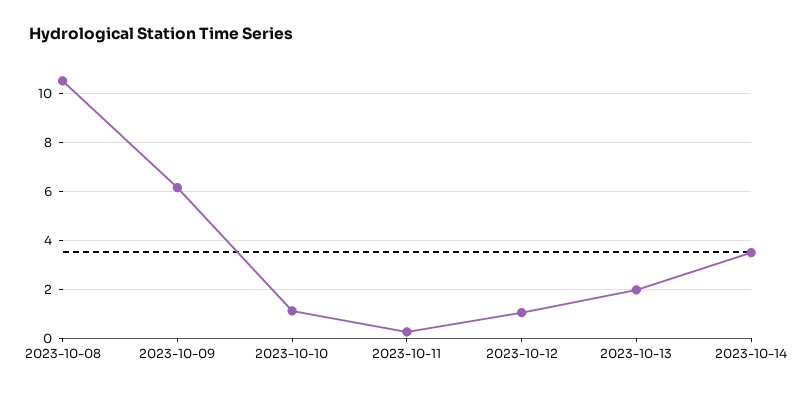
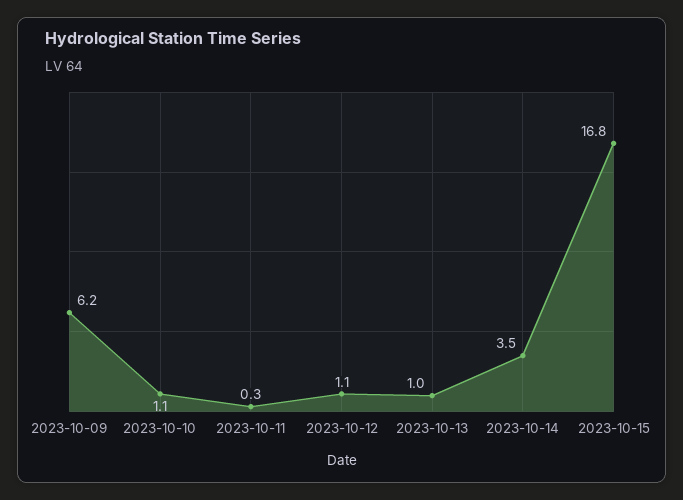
2023-10-08: 10.5 -> none
2023-10-13: 2 -> 1
2023-10-15: none -> 16.8

